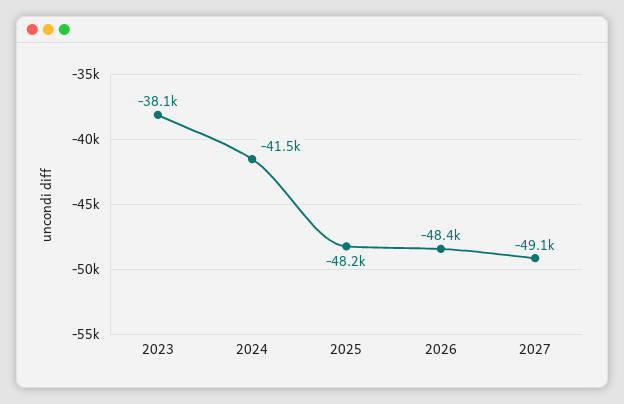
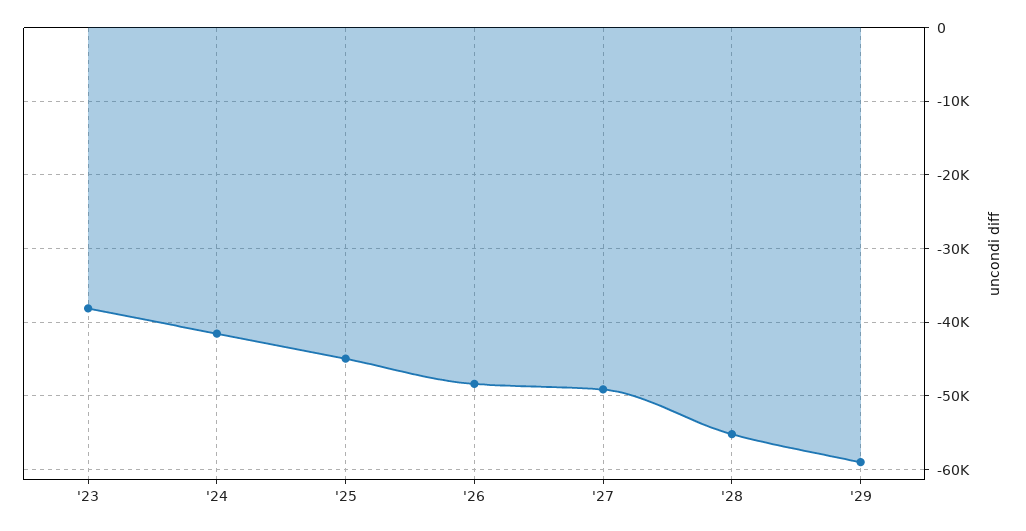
2025: -48200 -> -45000
'28: none -> -55000
'29: none -> -59000

